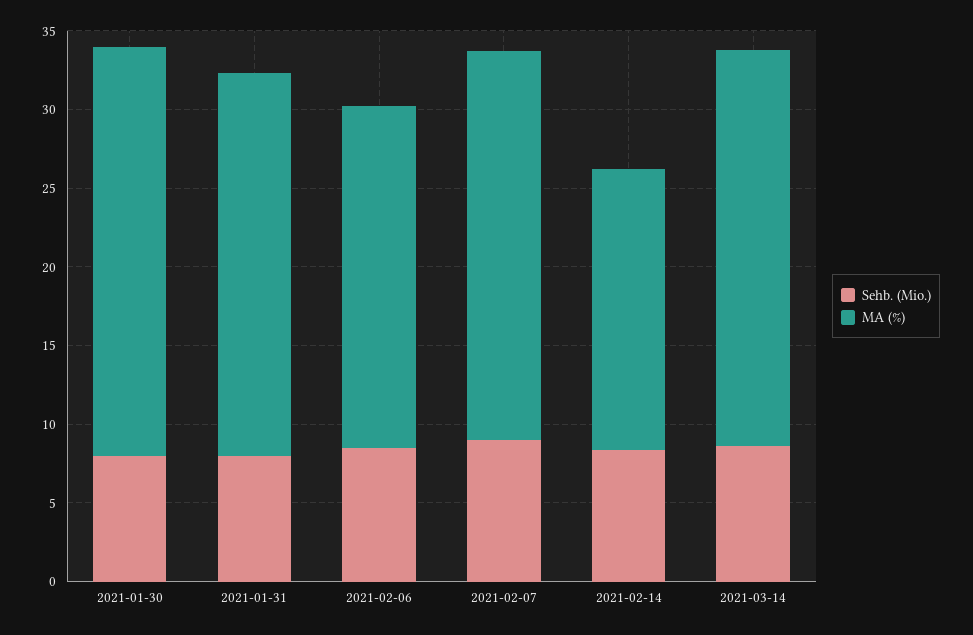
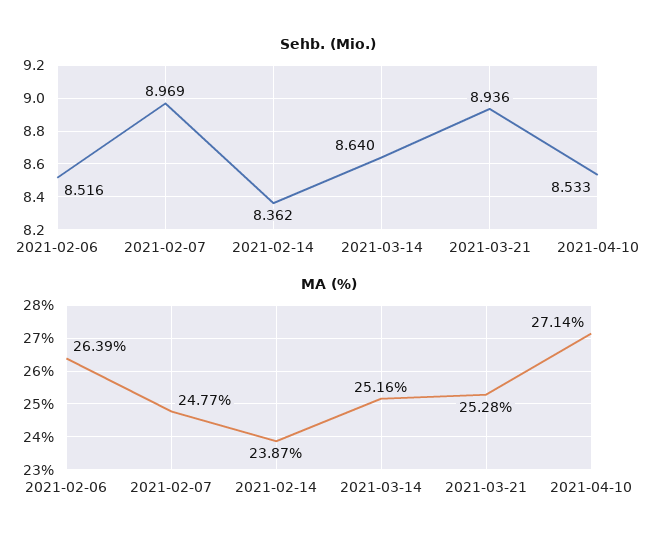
Sehb. (Mio.), 2021-01-30: 8 -> none
MA (%), 2021-01-30: 26 -> none
Sehb. (Mio.), 2021-01-31: 8 -> none
MA (%), 2021-01-31: 24 -> none
MA (%), 2021-02-06: 22 -> 26.39
MA (%), 2021-02-14: 18 -> 23.87
Sehb. (Mio.), 2021-03-21: none -> 8.936
Sehb. (Mio.), 2021-04-10: none -> 8.533
MA (%), 2021-03-21: none -> 25.28
MA (%), 2021-04-10: none -> 27.14

